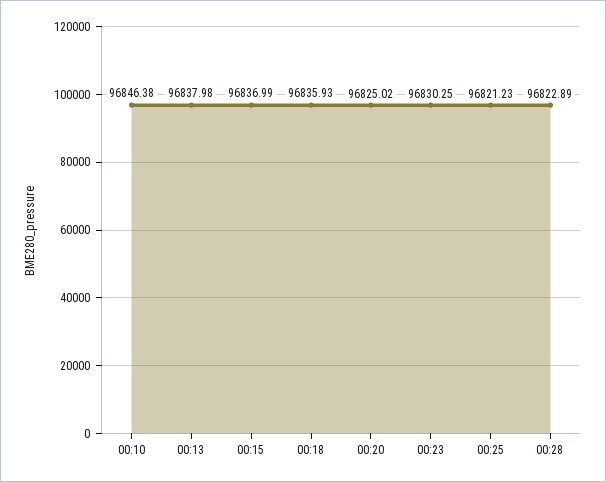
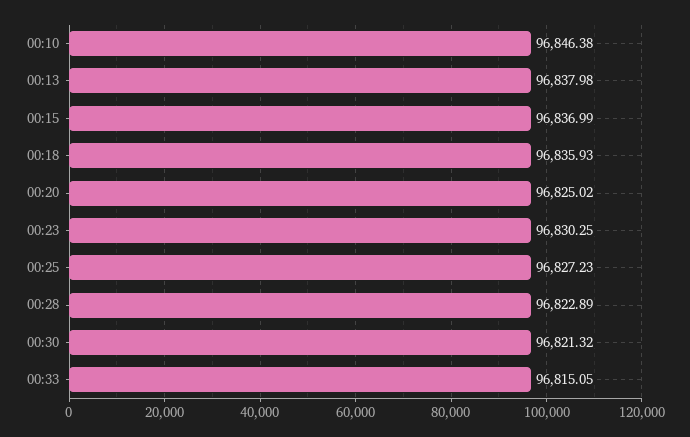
00:25: 96821.23 -> 96827.23
00:30: none -> 96821.32
00:33: none -> 96815.05

